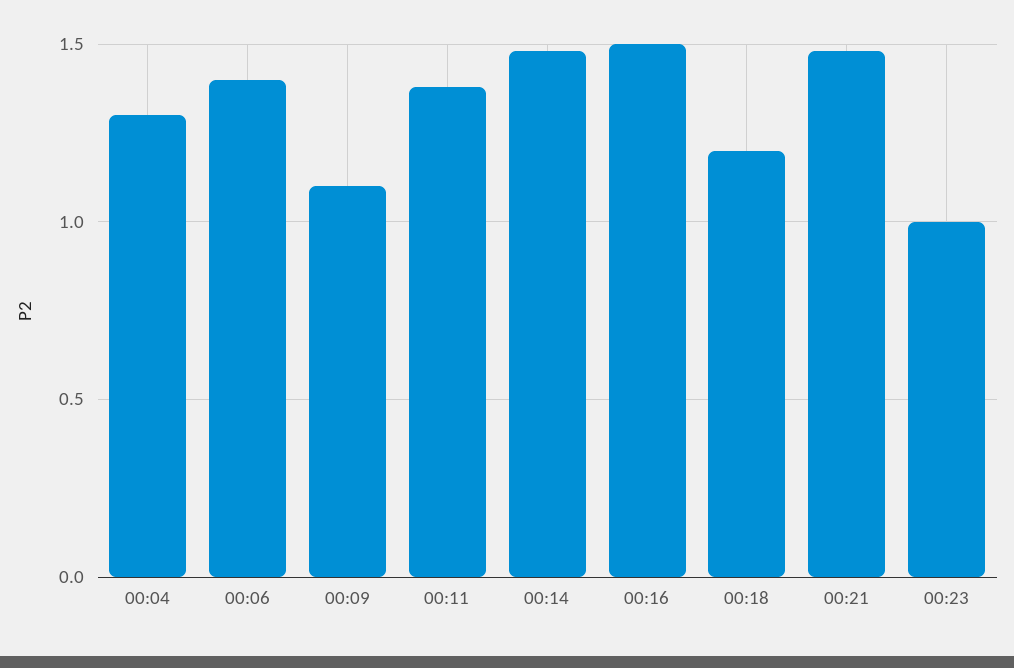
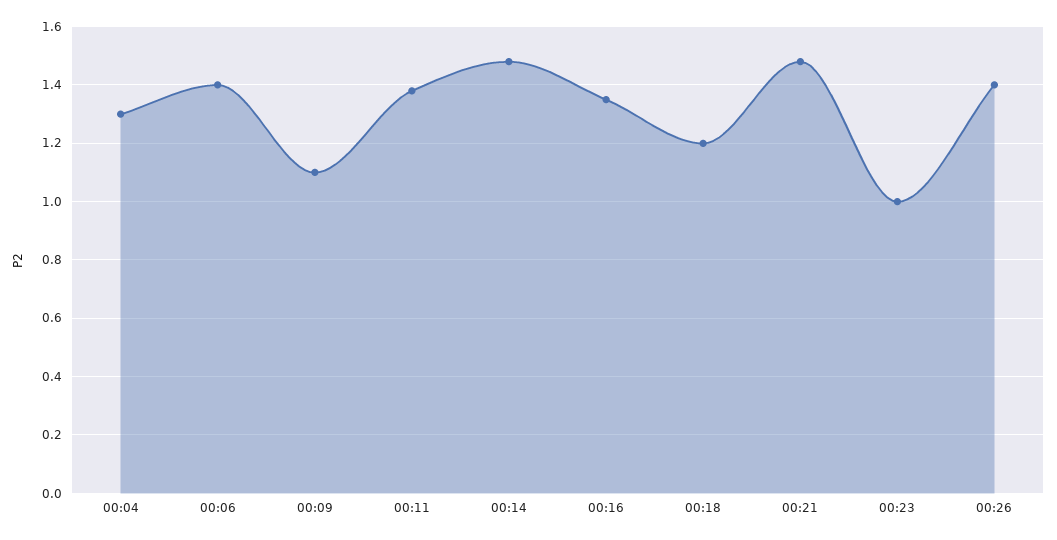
00:16: 1.5 -> 1.35
00:26: none -> 1.4

